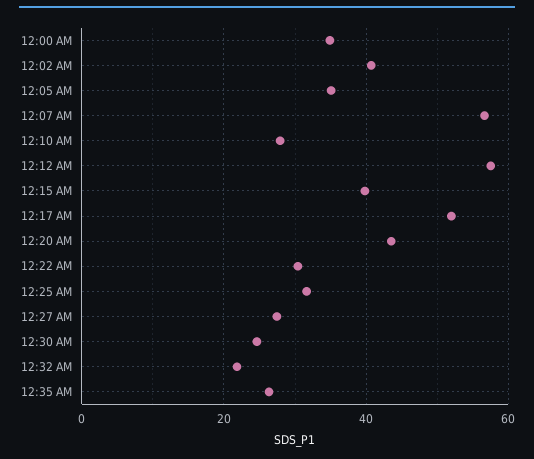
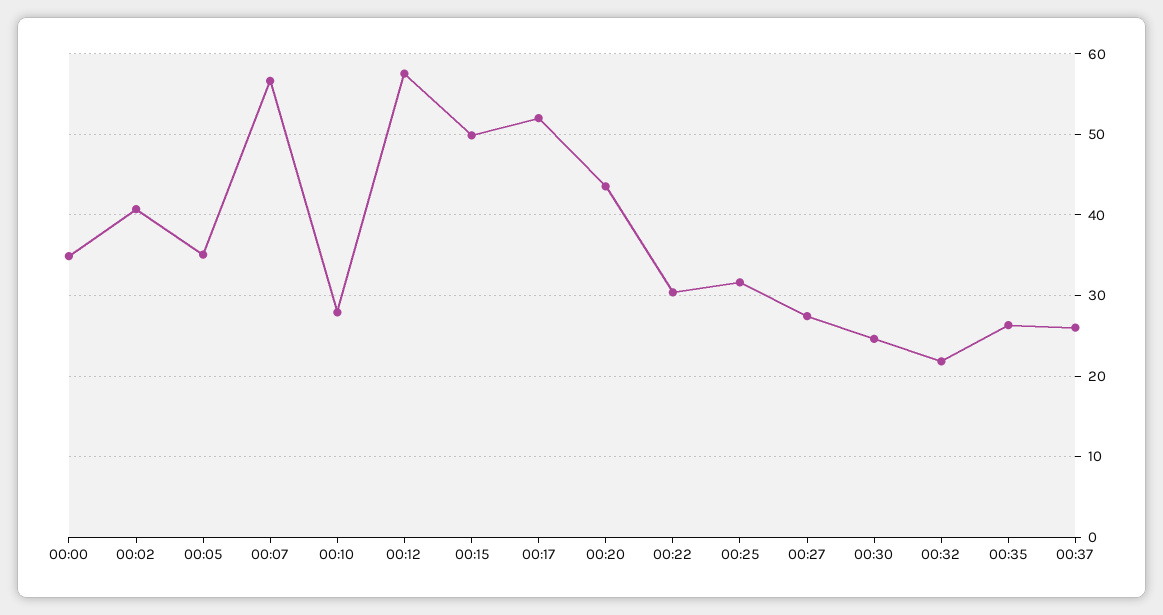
12:15 AM: 40 -> 50
00:37: none -> 26

